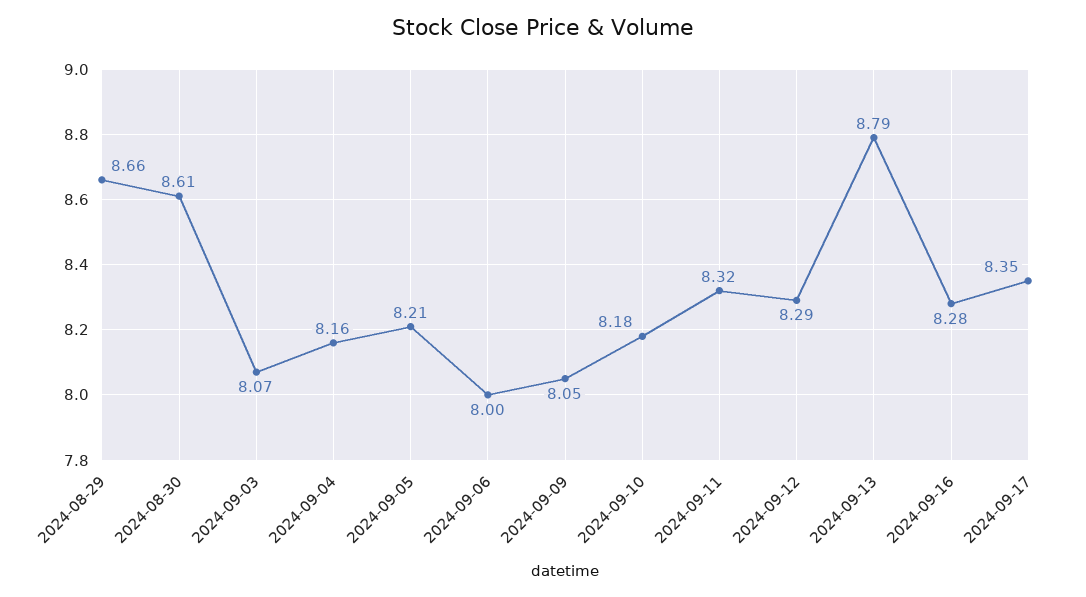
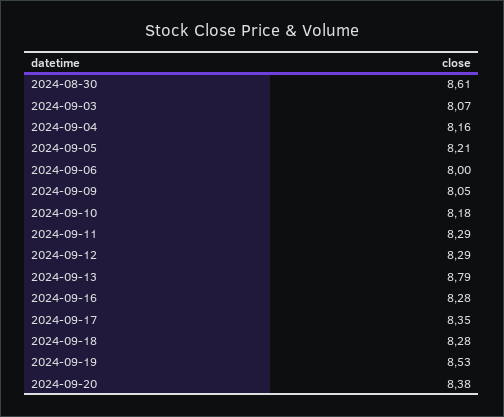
2024-08-29: 8.66 -> none
2024-09-11: 8.32 -> 8.29
2024-09-18: none -> 8.28
2024-09-19: none -> 8.53
2024-09-20: none -> 8.38

